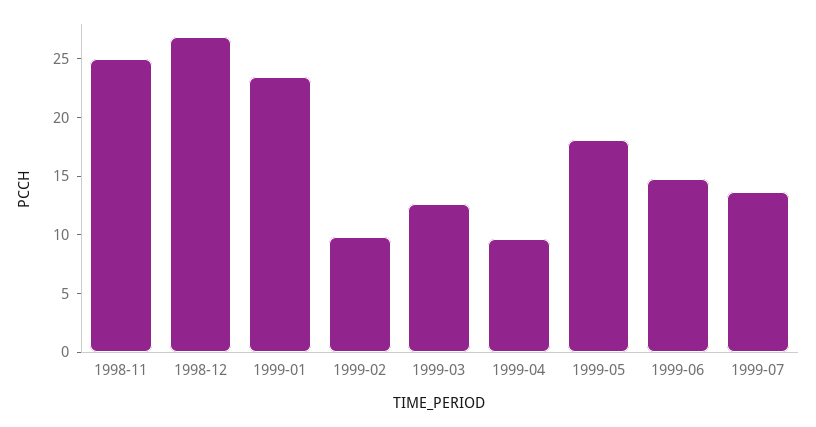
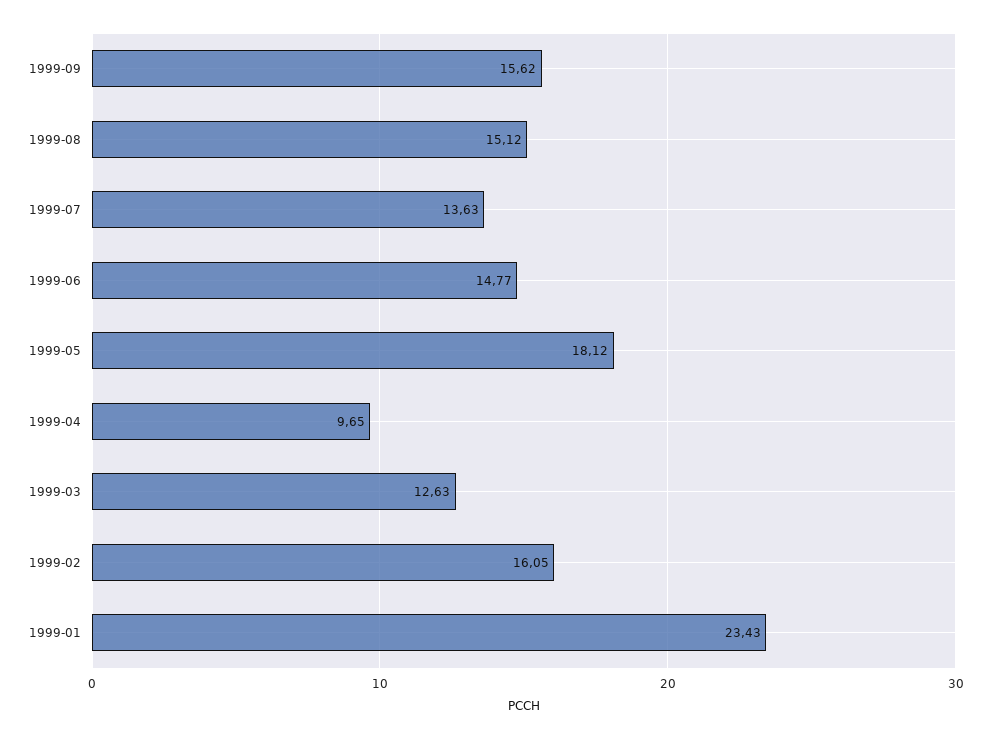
1998-11: 25 -> none
1998-12: 27 -> none
1999-02: 10 -> 16.05
1999-09: none -> 15.62
1999-08: none -> 15.12

